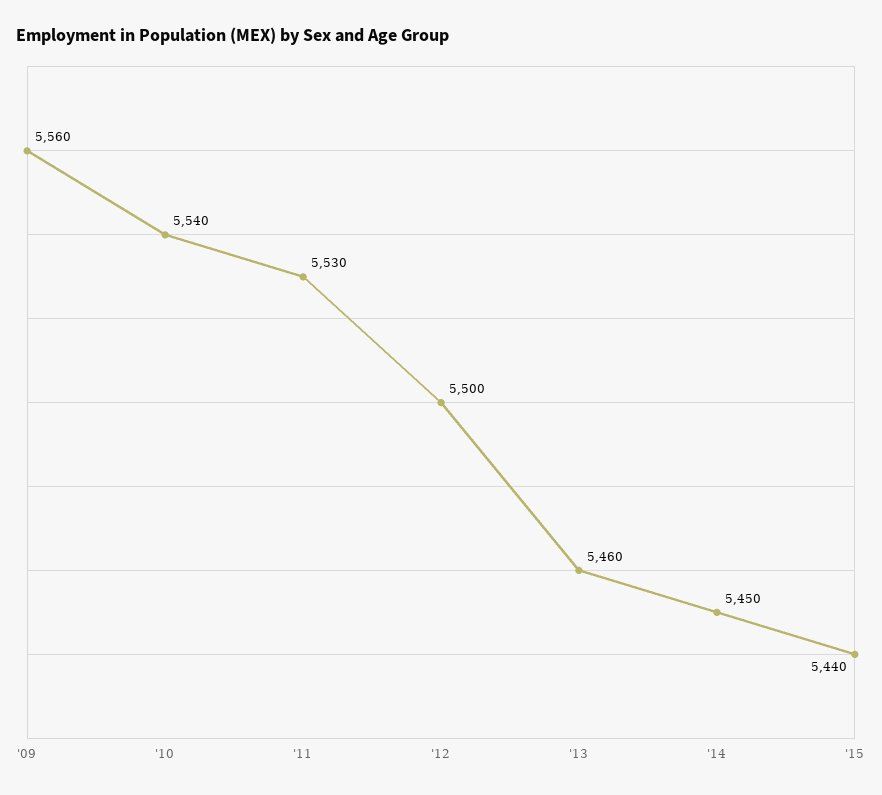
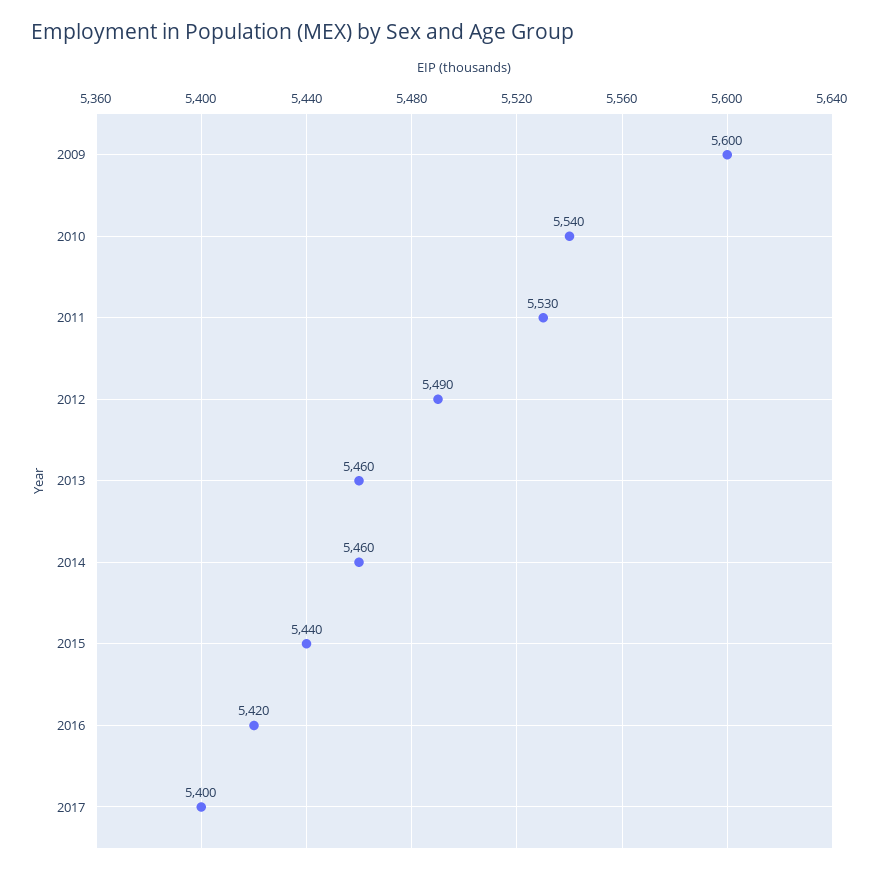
'09: 5560 -> 5600
'12: 5500 -> 5490
'14: 5450 -> 5460
2016: none -> 5420
2017: none -> 5400

